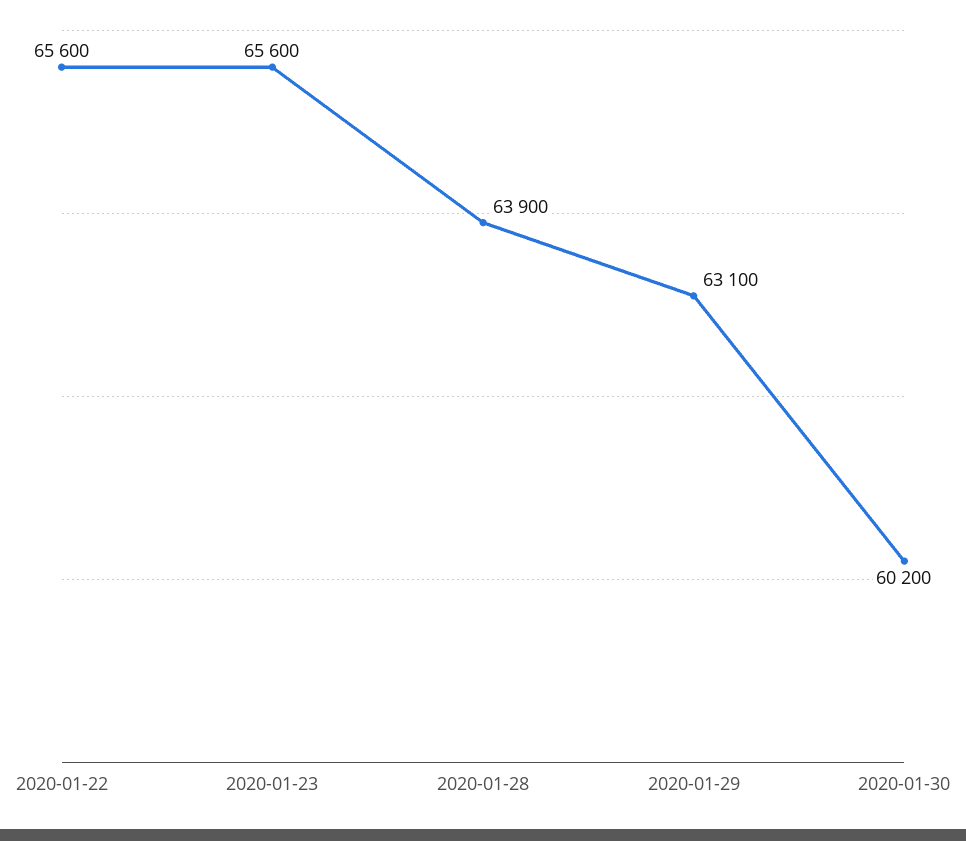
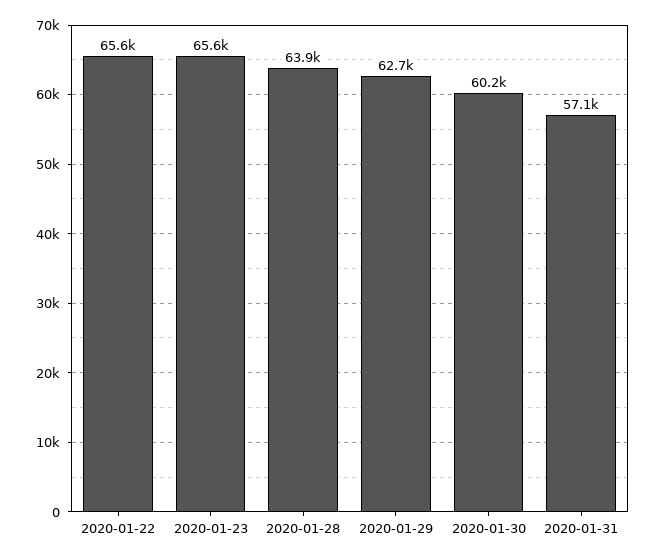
2020-01-29: 63100 -> 62700
2020-01-31: none -> 57100

